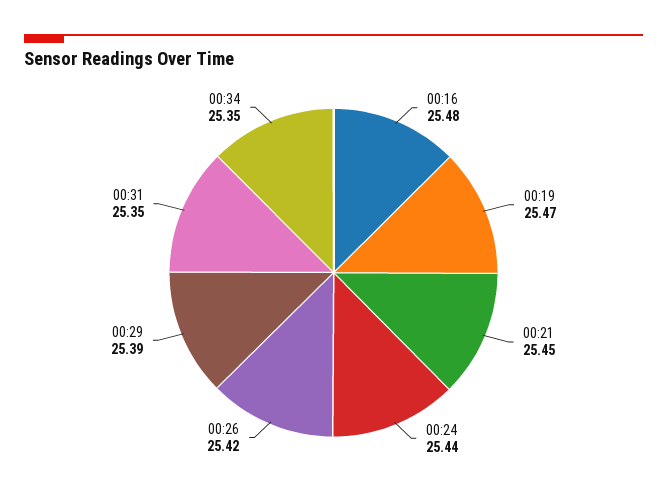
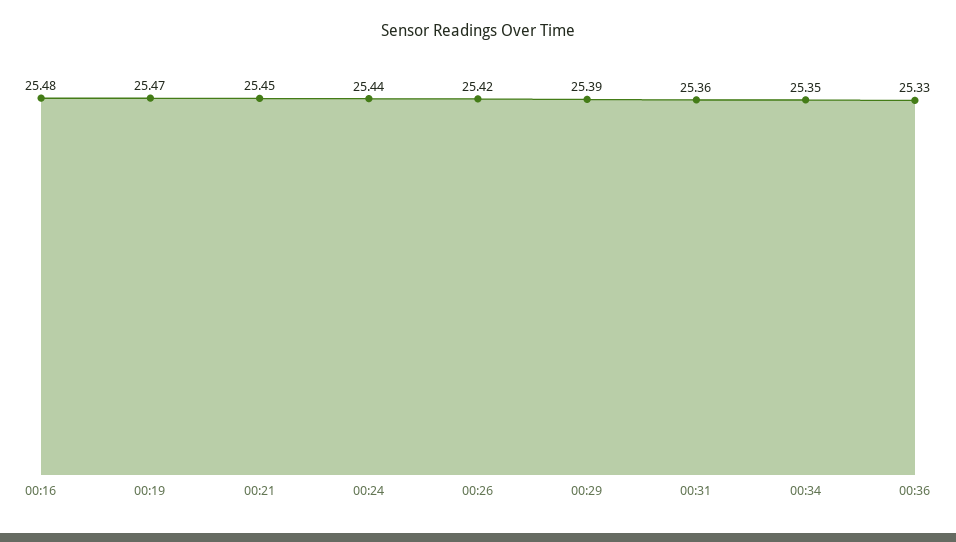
00:31: 25.35 -> 25.36
00:36: none -> 25.33

